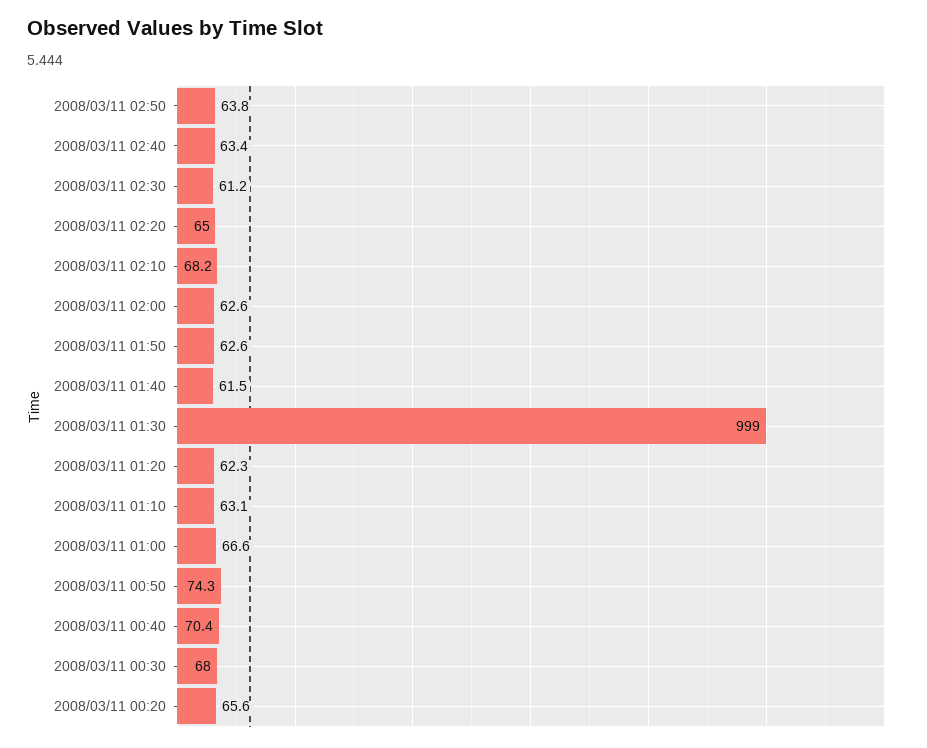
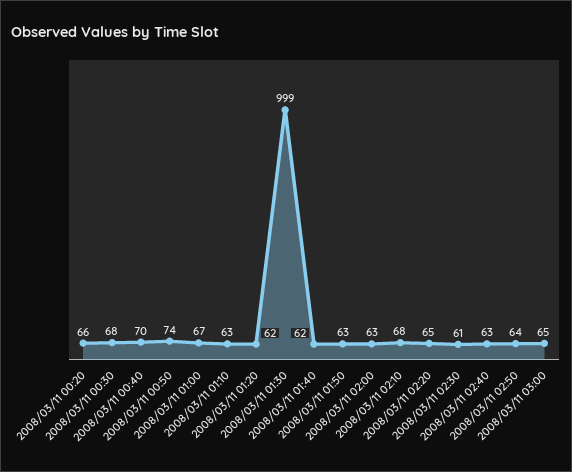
2008/03/11 03:00: none -> 65

